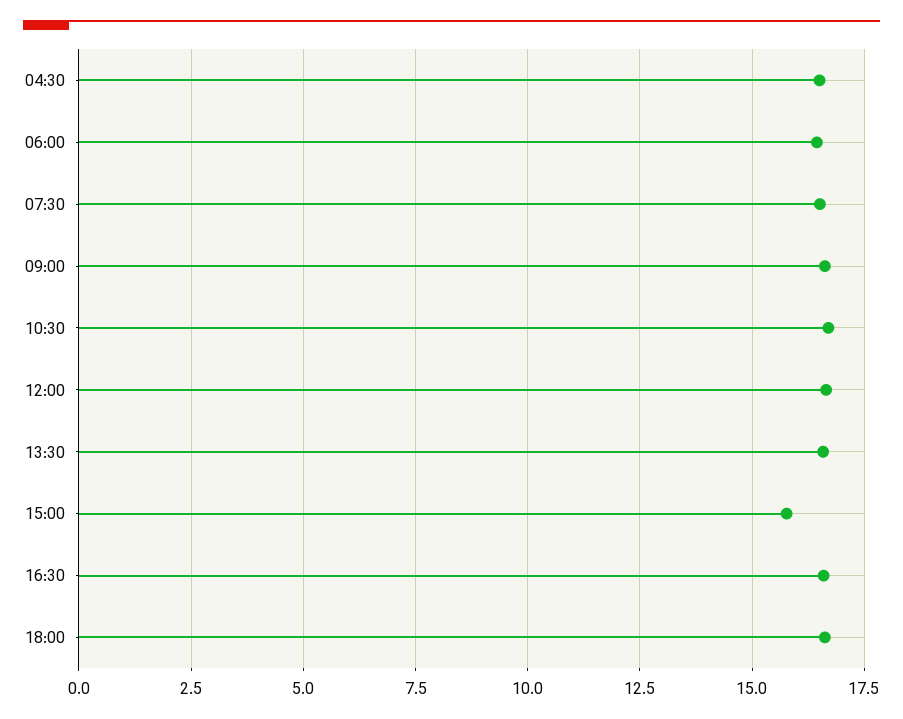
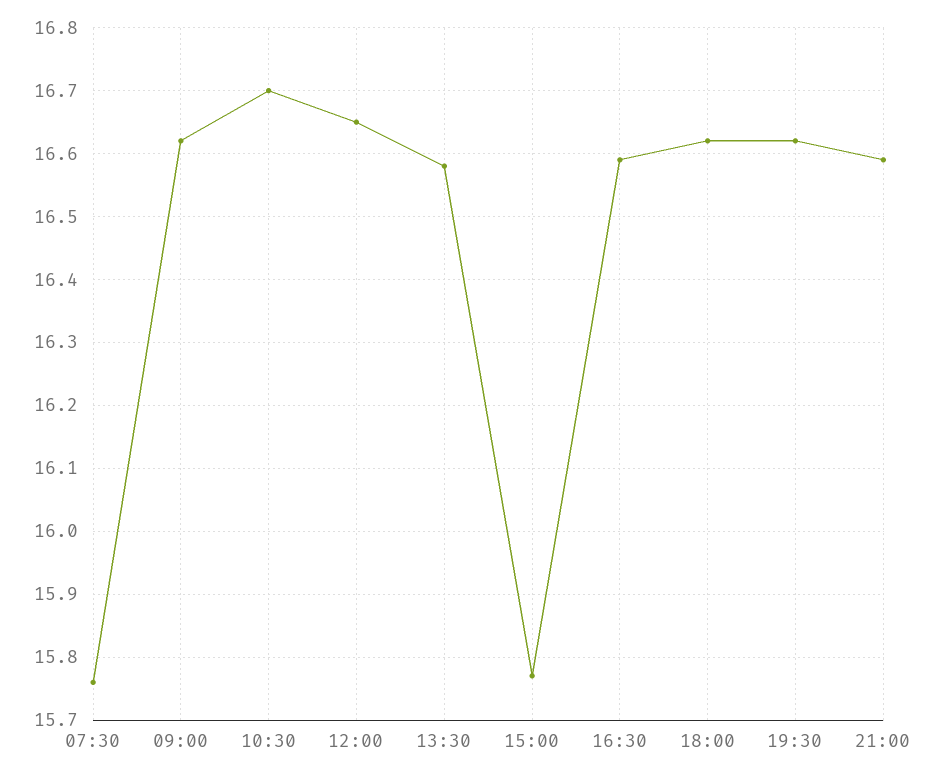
04:30: 16.5 -> none
06:00: 16.5 -> none
07:30: 16.5 -> 15.76
19:30: none -> 16.62
21:00: none -> 16.59

